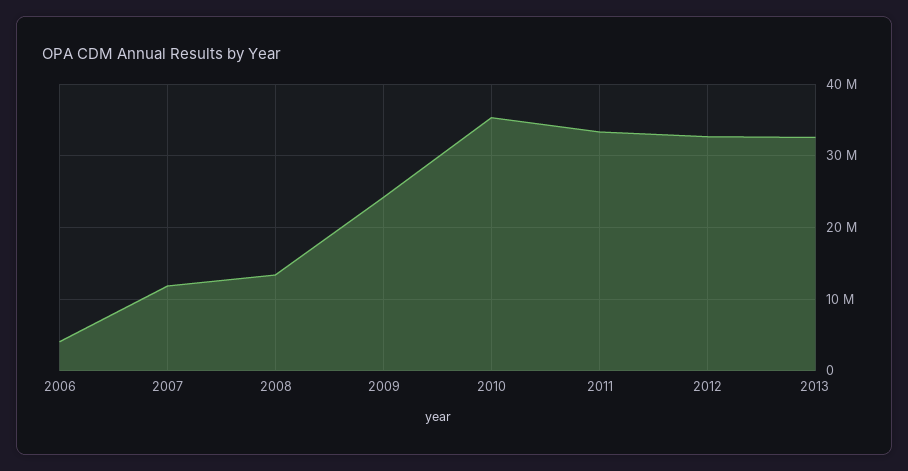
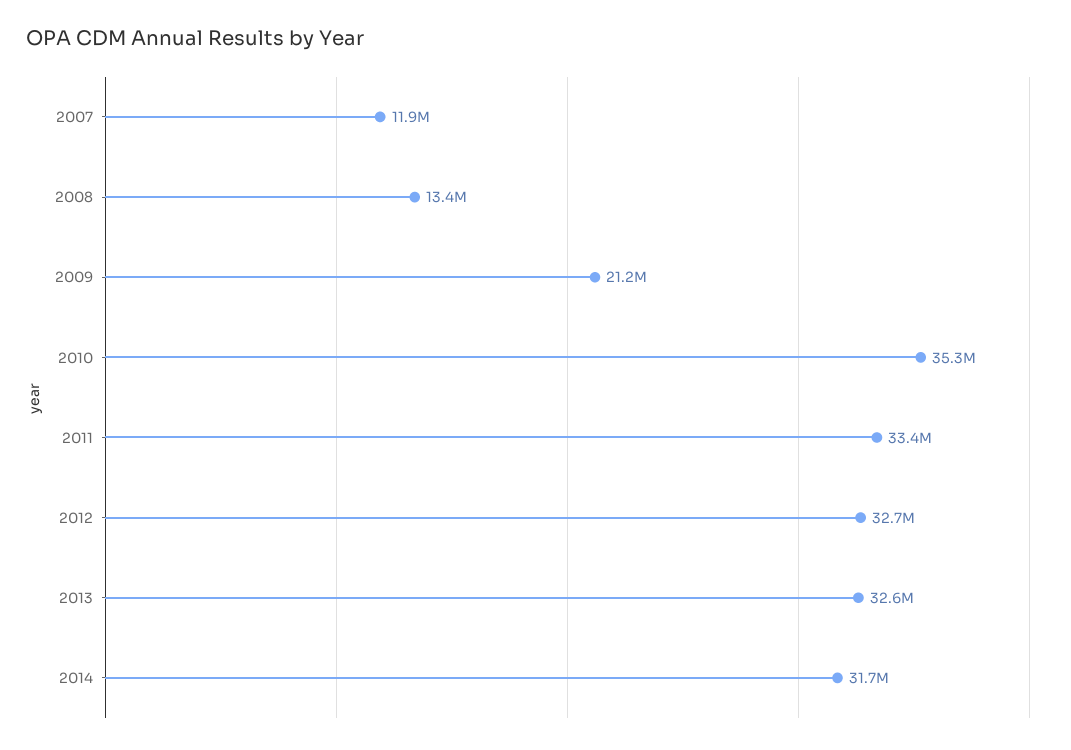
2006: 4000000 -> none
2009: 24000000 -> 21200000
2014: none -> 31700000

